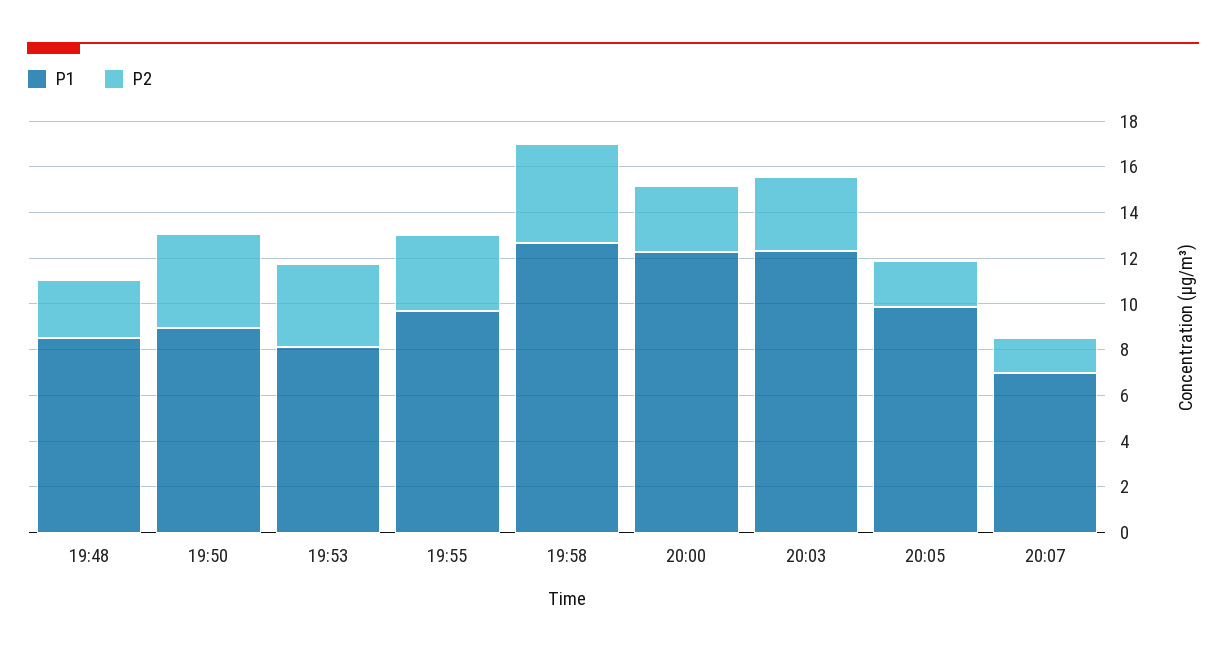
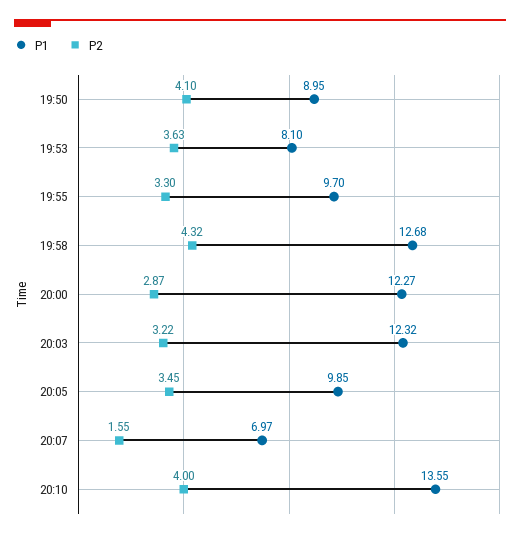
P1, 19:48: 8.5 -> none
P2, 19:48: 2.5 -> none
P2, 20:05: 2 -> 3.45
P1, 20:10: none -> 13.55
P2, 20:10: none -> 4

